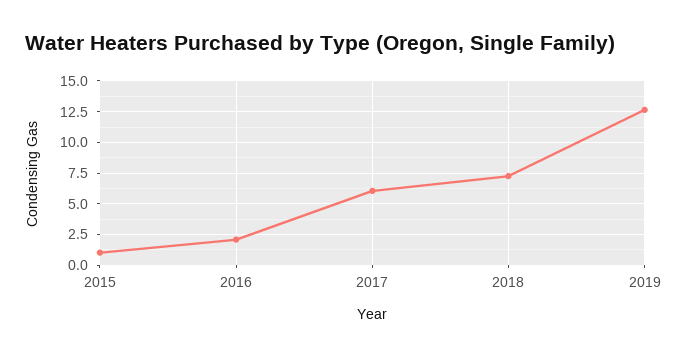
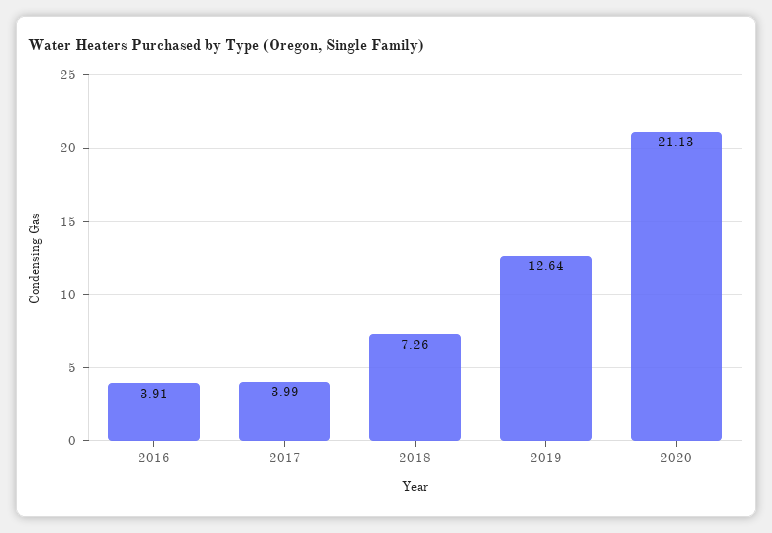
2015: 1 -> none
2016: 2 -> 3.91
2017: 6 -> 3.99
2020: none -> 21.13

